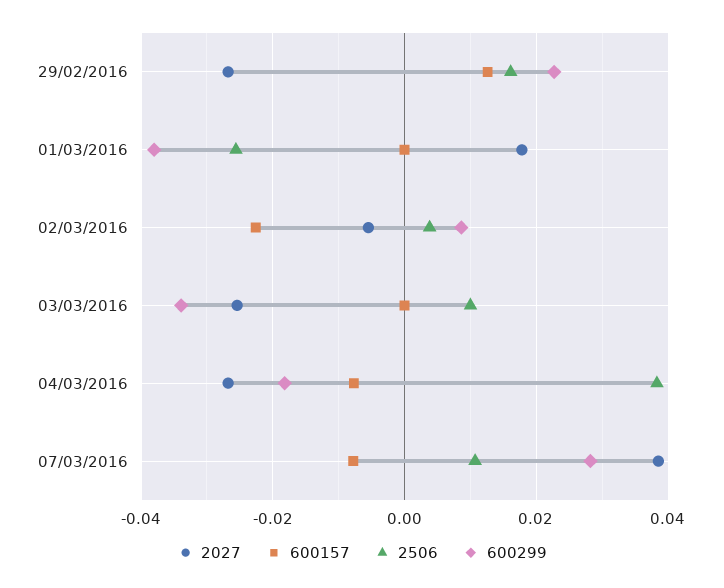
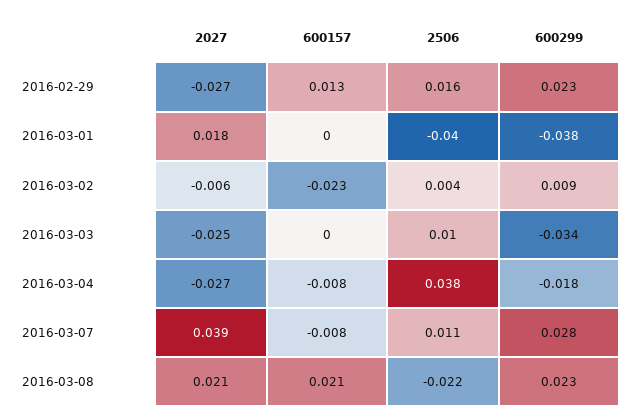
2506, 01/03/2016: -0.026 -> -0.04
2027, 2016-03-08: none -> 0.021
600157, 2016-03-08: none -> 0.021
2506, 2016-03-08: none -> -0.022
600299, 2016-03-08: none -> 0.023

